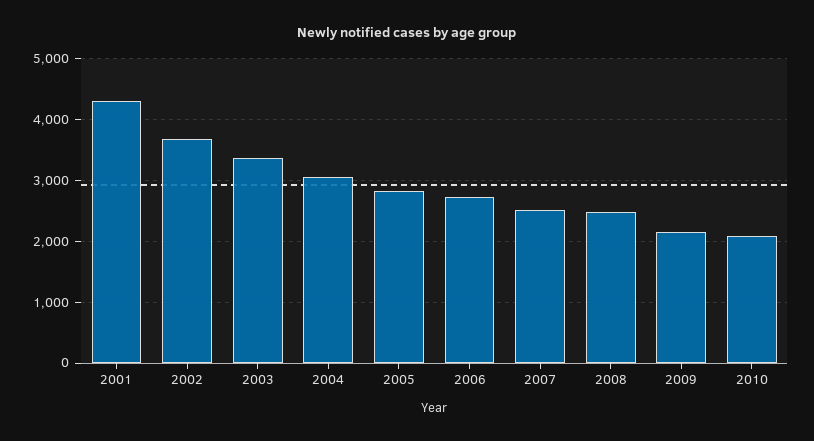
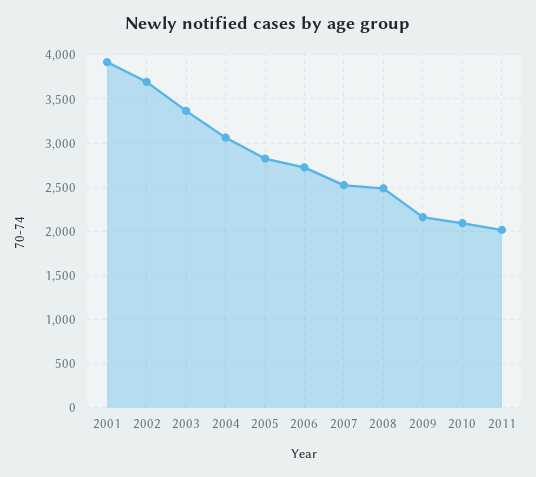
2001: 4300 -> 3900
2011: none -> 2000

